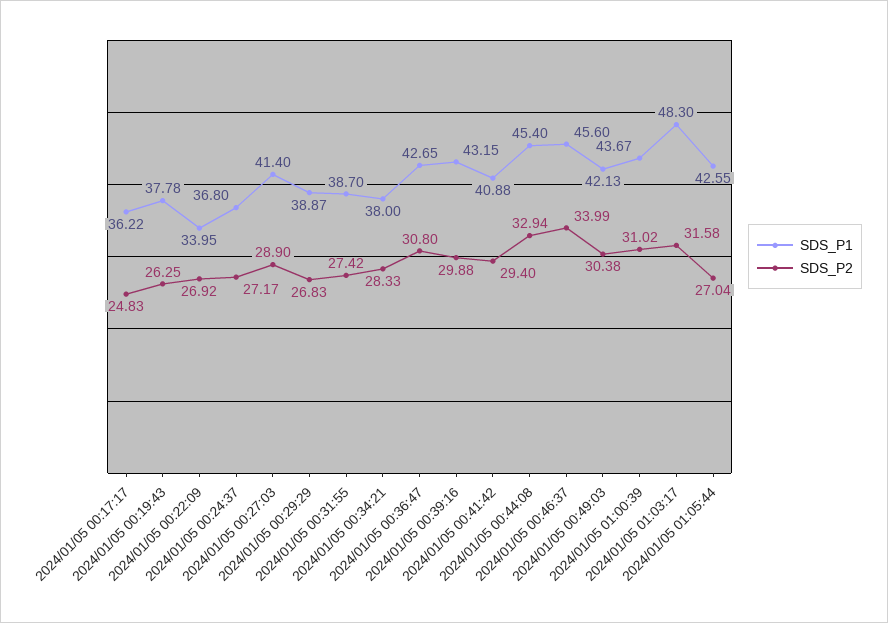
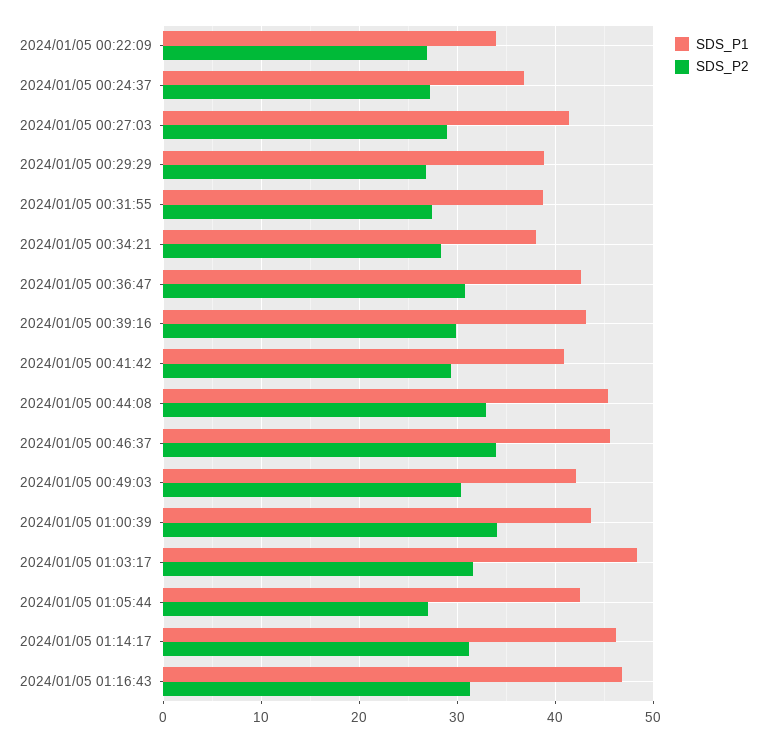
SDS_P1, 2024/01/05 00:17:17: 36.22 -> none
SDS_P2, 2024/01/05 00:17:17: 24.83 -> none
SDS_P1, 2024/01/05 00:19:43: 37.78 -> none
SDS_P2, 2024/01/05 00:19:43: 26.25 -> none
SDS_P2, 2024/01/05 01:00:39: 31.02 -> 34
SDS_P1, 2024/01/05 01:14:17: none -> 46
SDS_P2, 2024/01/05 01:14:17: none -> 31
SDS_P1, 2024/01/05 01:16:43: none -> 47
SDS_P2, 2024/01/05 01:16:43: none -> 31

